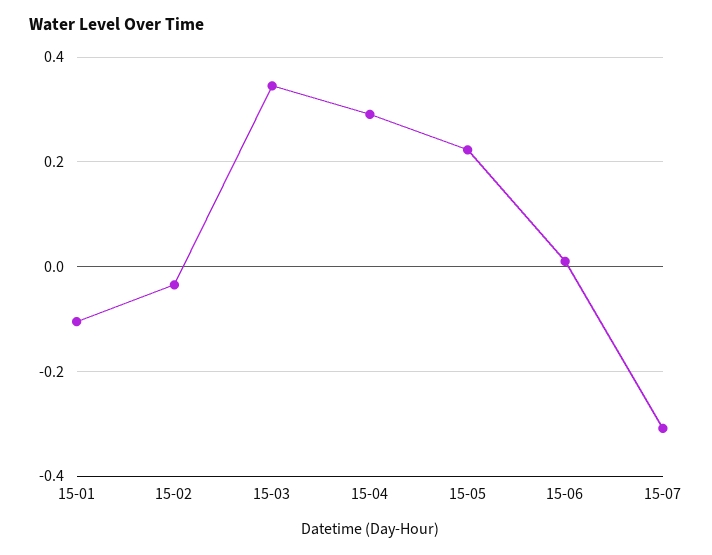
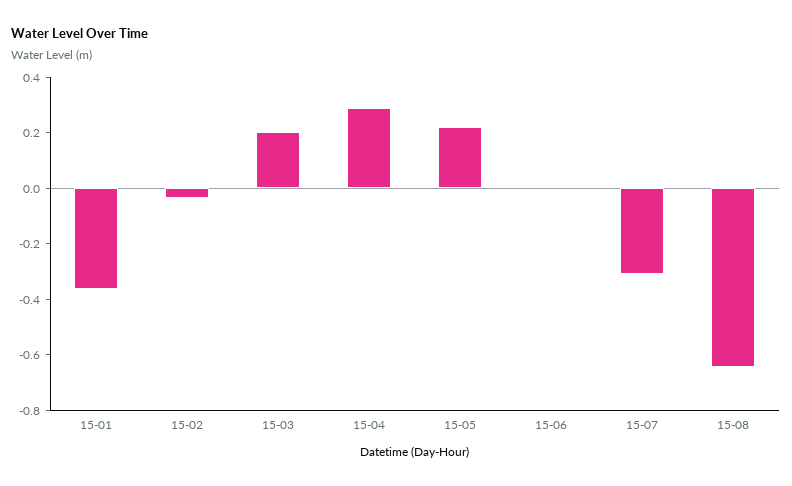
15-01: -0.1 -> -0.35
15-03: 0.34 -> 0.2
15-08: none -> -0.65

